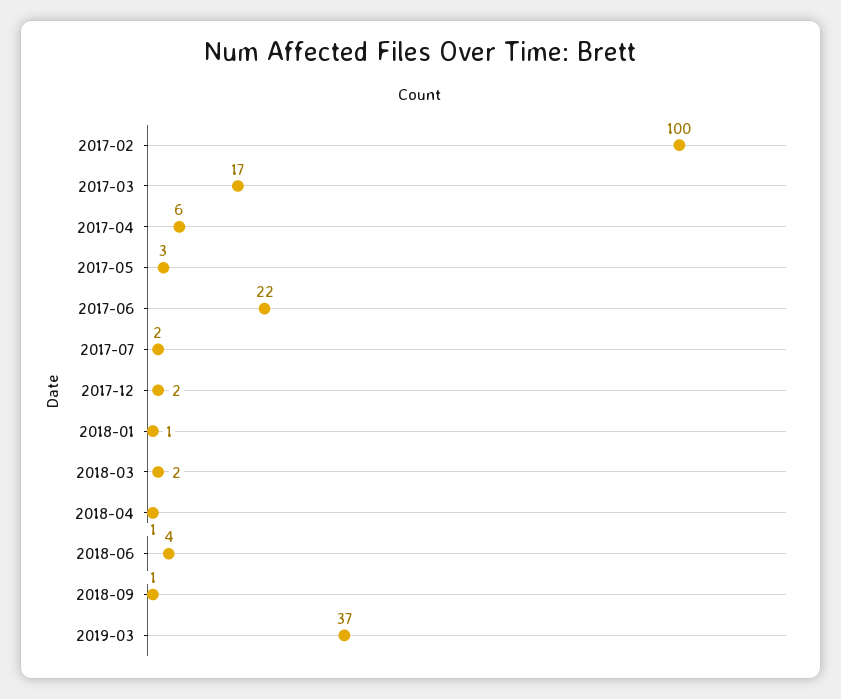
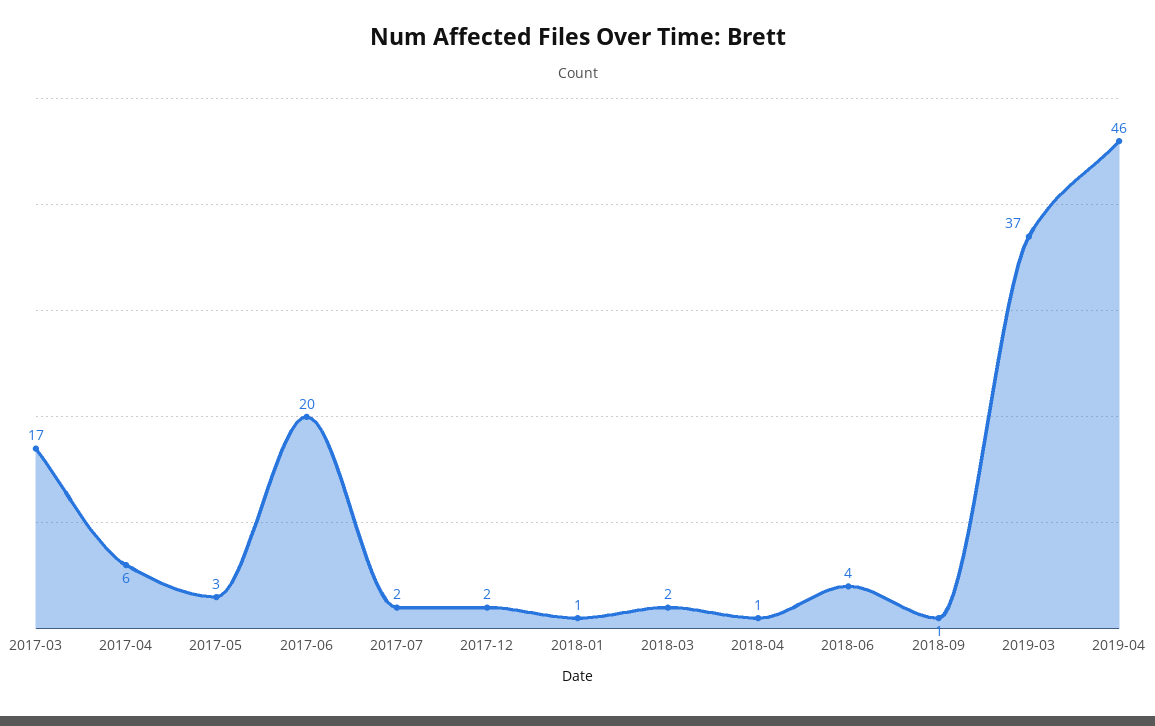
2017-02: 100 -> none
2017-06: 22 -> 20
2019-04: none -> 46

